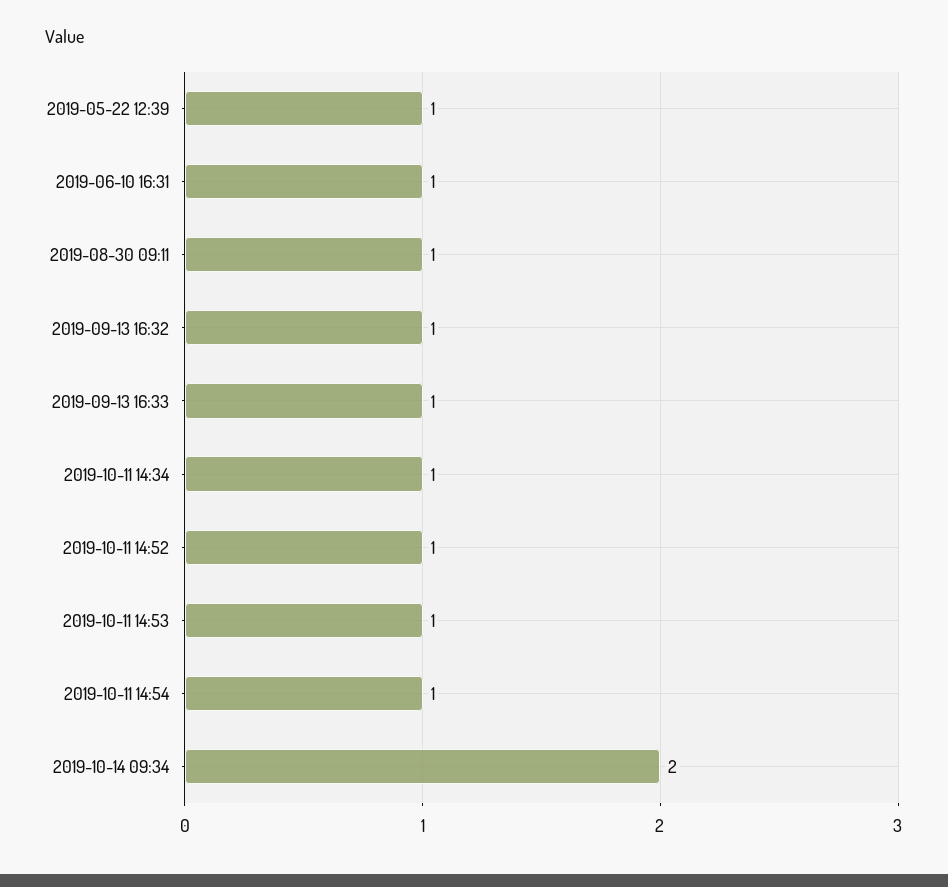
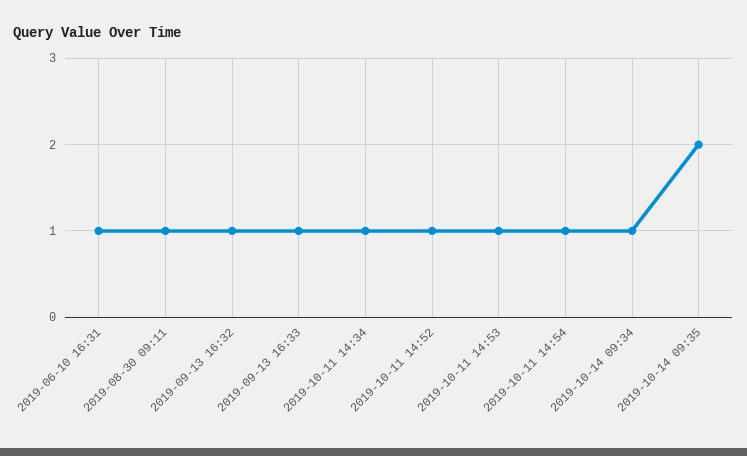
2019-05-22 12:39: 1 -> none
2019-10-14 09:34: 2 -> 1
2019-10-14 09:35: none -> 2

